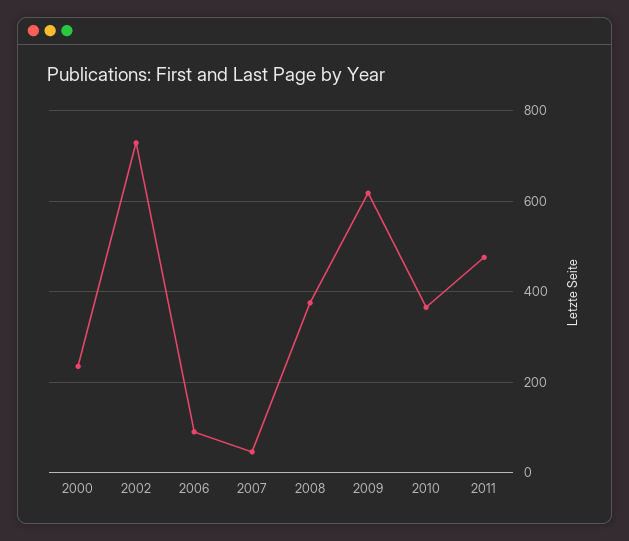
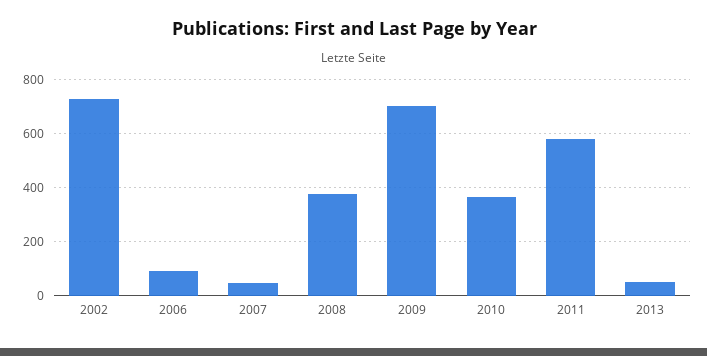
2000: 240 -> none
2009: 620 -> 700
2011: 480 -> 575
2013: none -> 50

